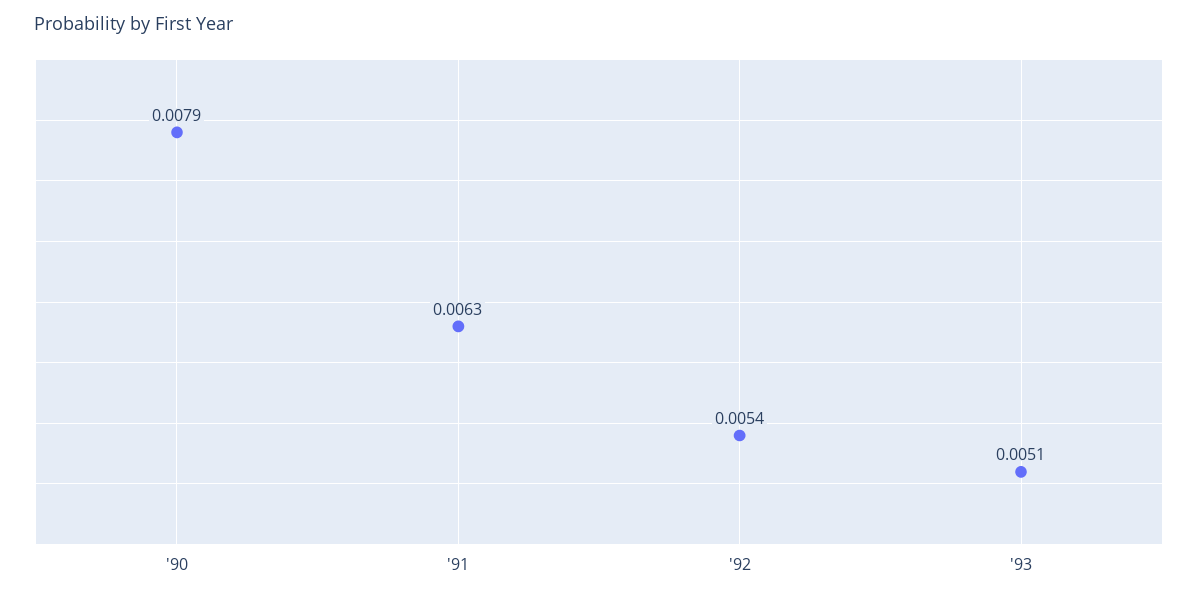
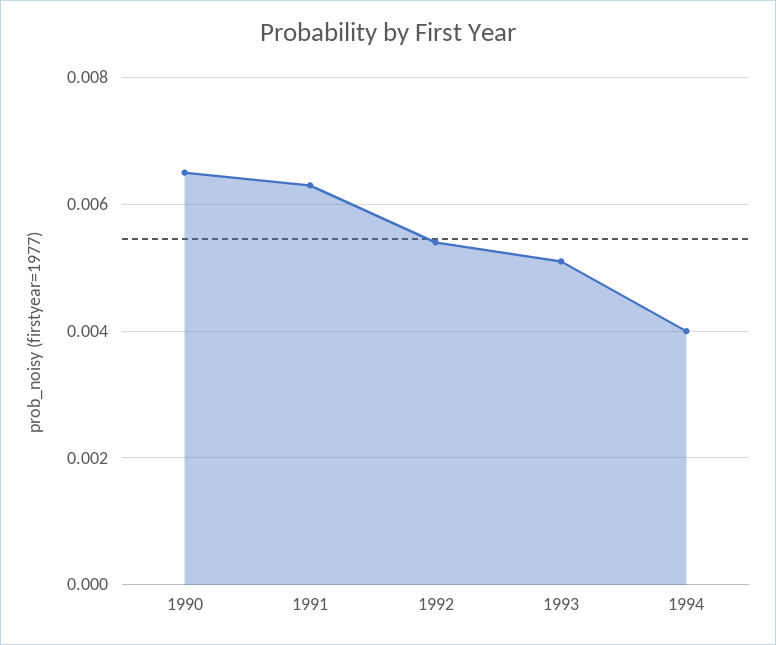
'90: 0.0079 -> 0.0065
1994: none -> 0.004

